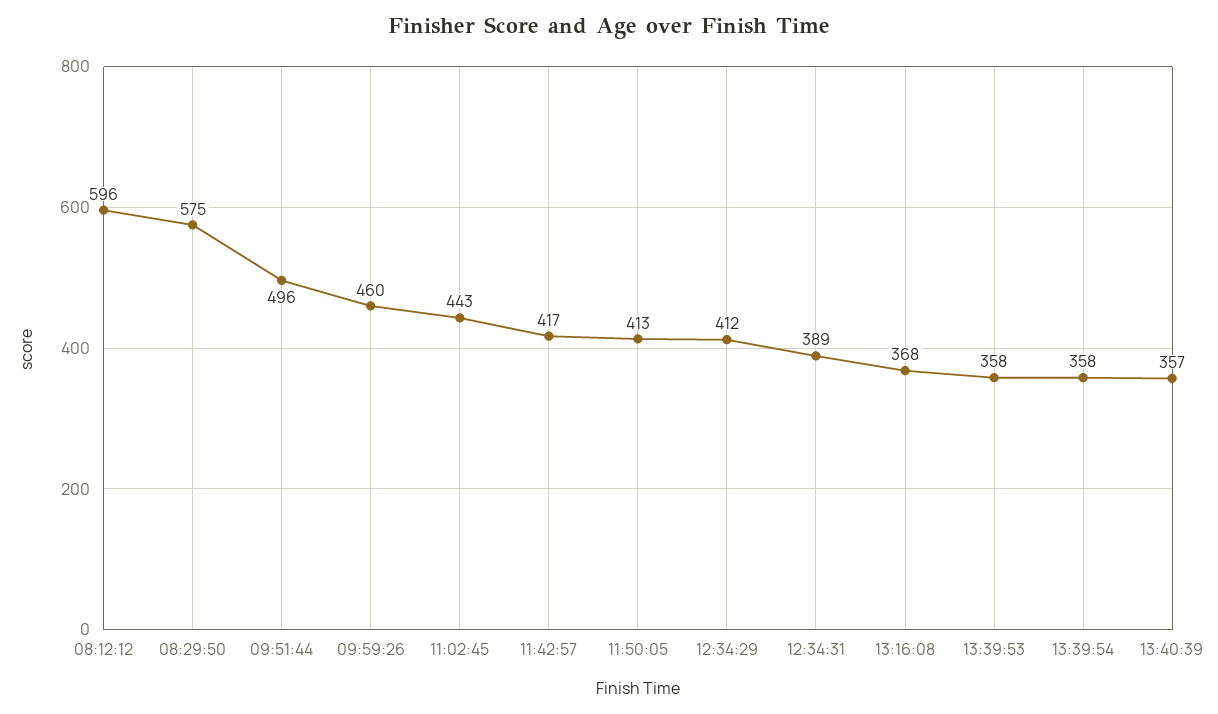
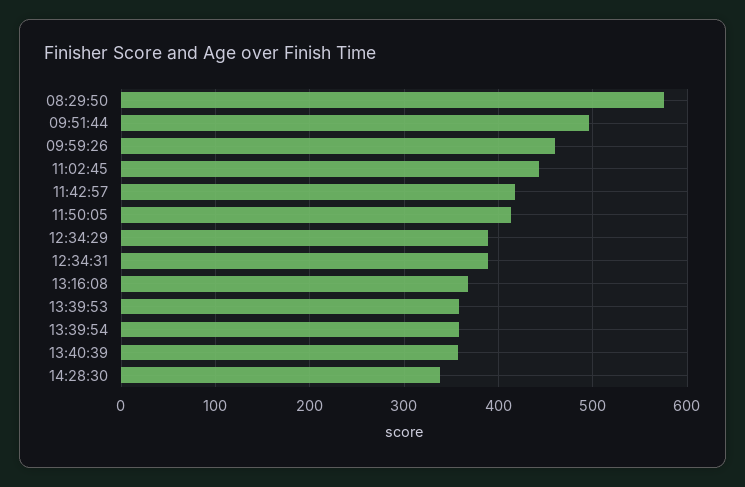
08:12:12: 596 -> none
12:34:29: 412 -> 390
14:28:30: none -> 340

